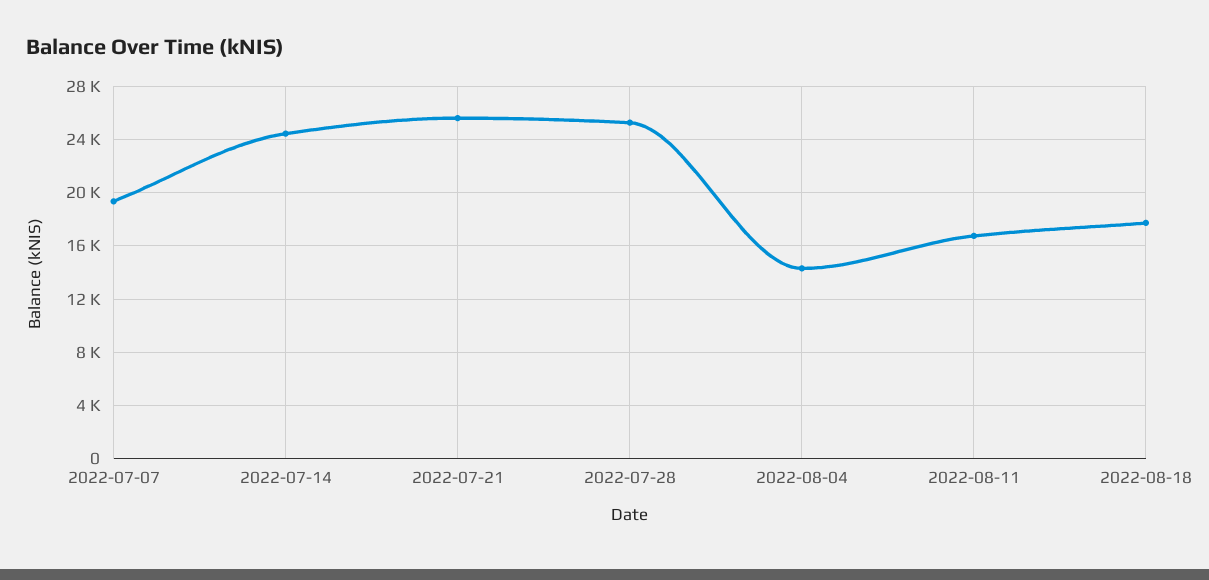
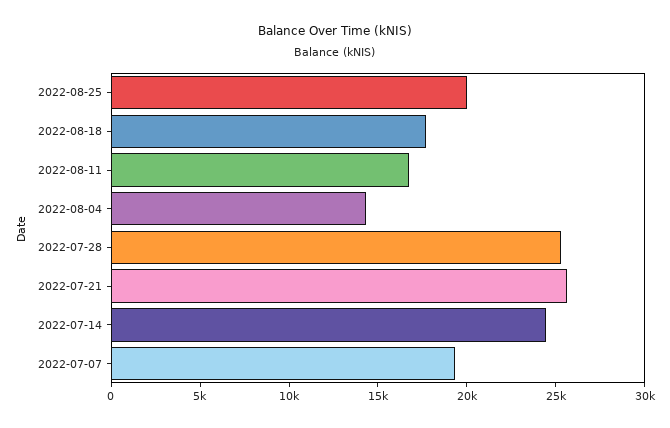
2022-08-25: none -> 20000

